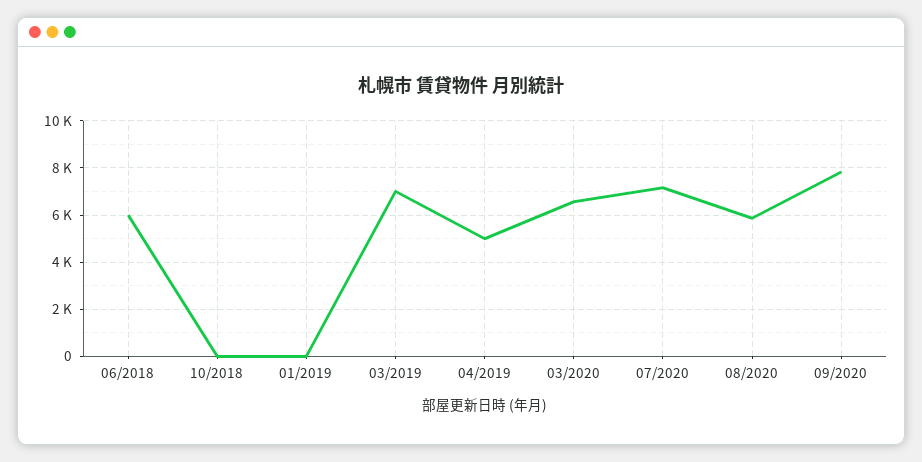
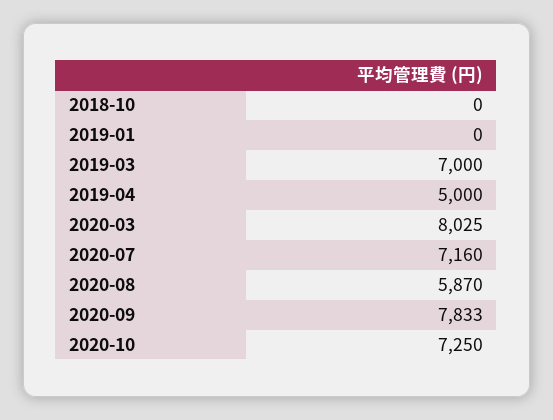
06/2018: 6000 -> none
03/2020: 6500 -> 8025
2020-10: none -> 7250

